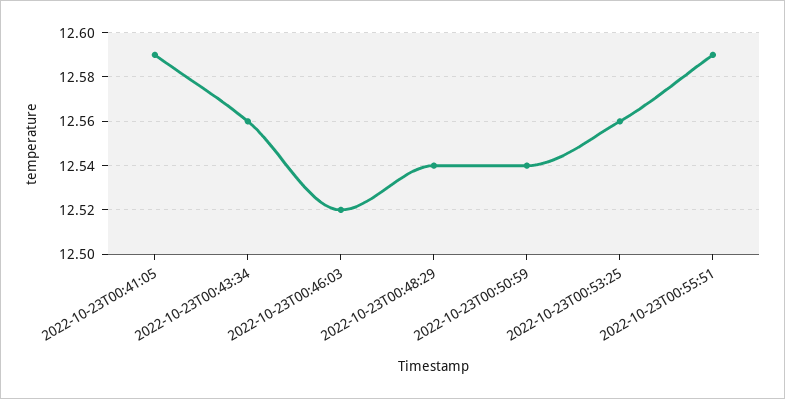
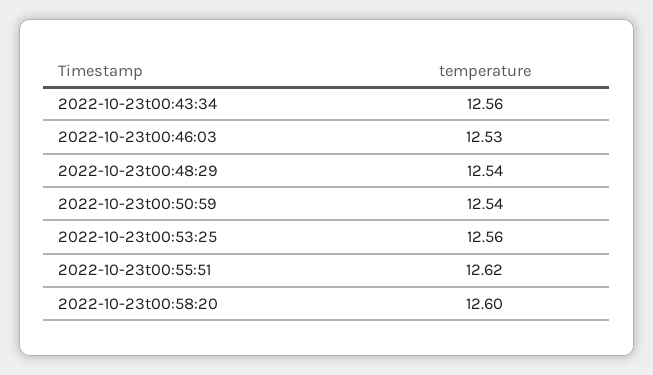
2022-10-23T00:41:05: 12.59 -> none
2022-10-23T00:46:03: 12.52 -> 12.53
2022-10-23T00:55:51: 12.59 -> 12.62
2022-10-23t00:58:20: none -> 12.6

